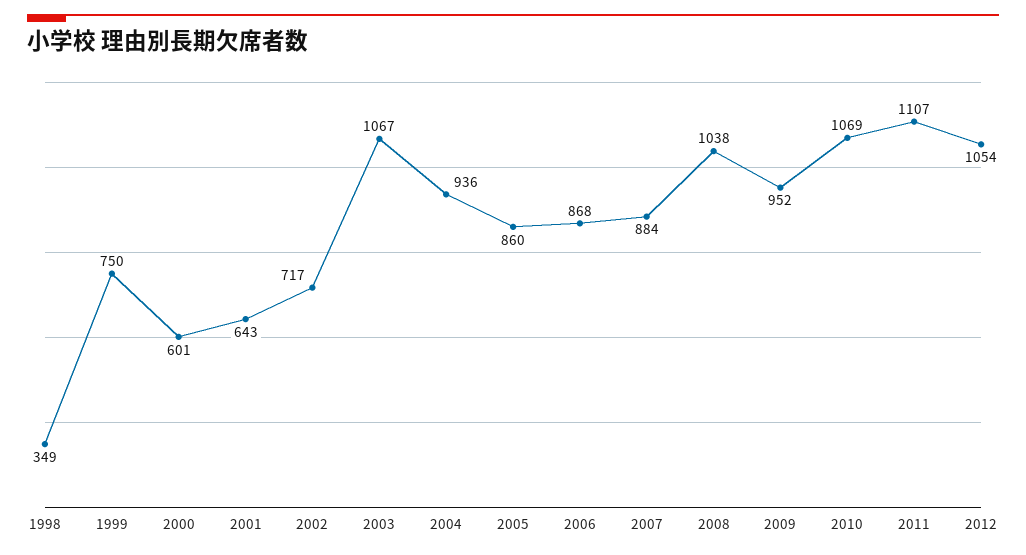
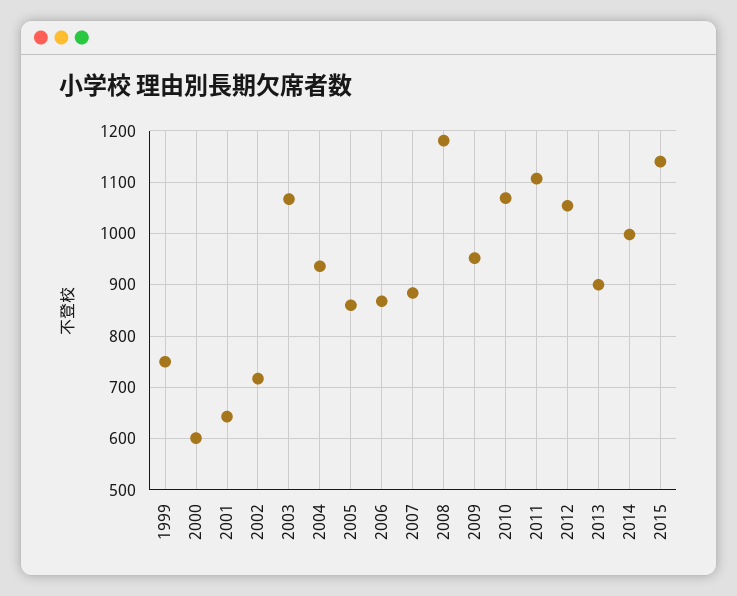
1998: 349 -> none
2008: 1038 -> 1180
2013: none -> 900
2014: none -> 1000
2015: none -> 1140

